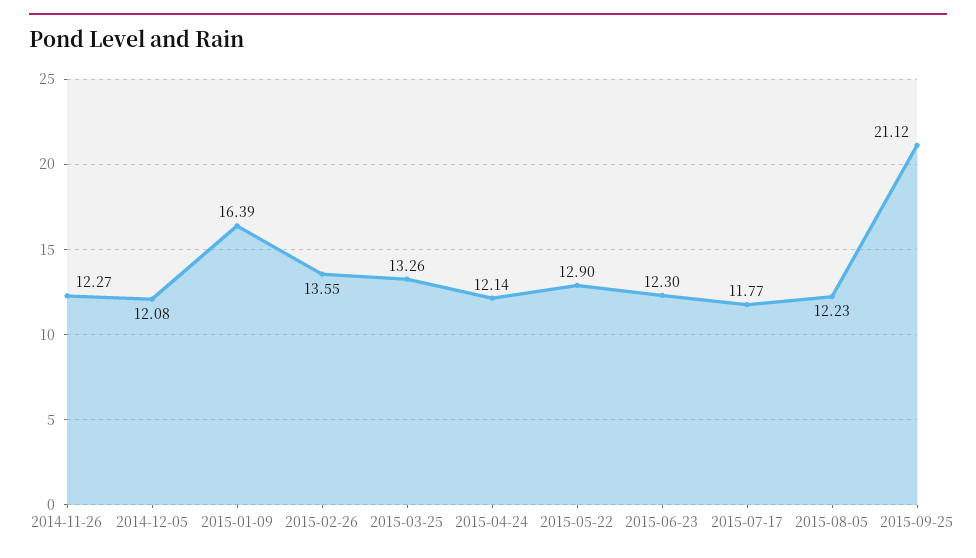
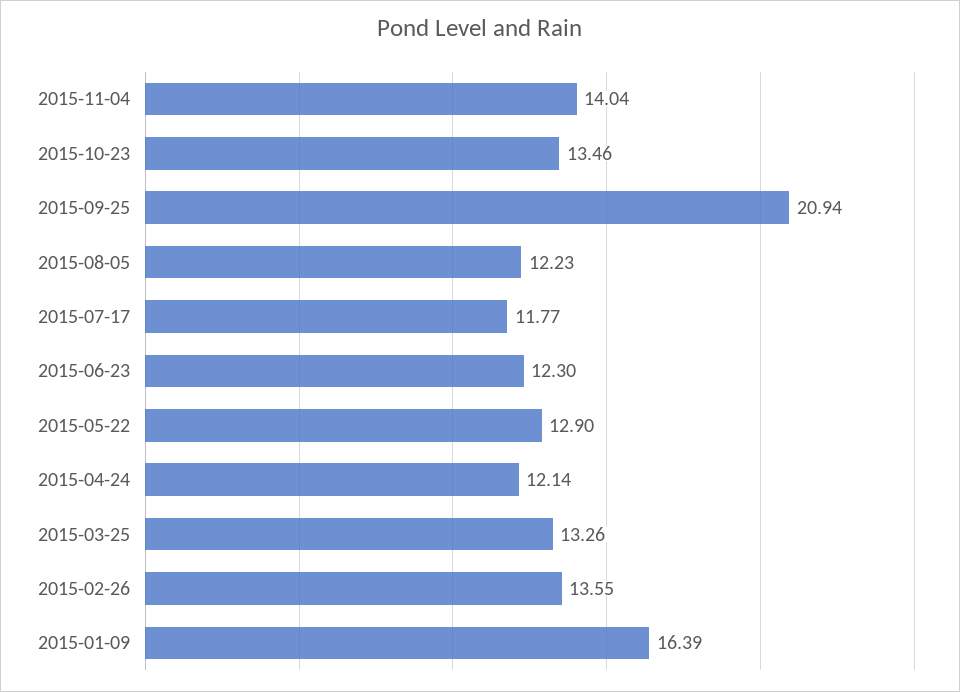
2014-11-26: 12.27 -> none
2014-12-05: 12.08 -> none
2015-09-25: 21.12 -> 20.94
2015-11-04: none -> 14.04
2015-10-23: none -> 13.46

